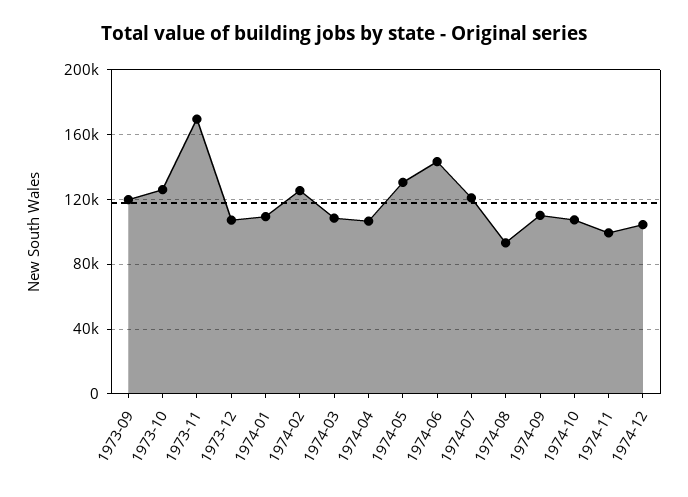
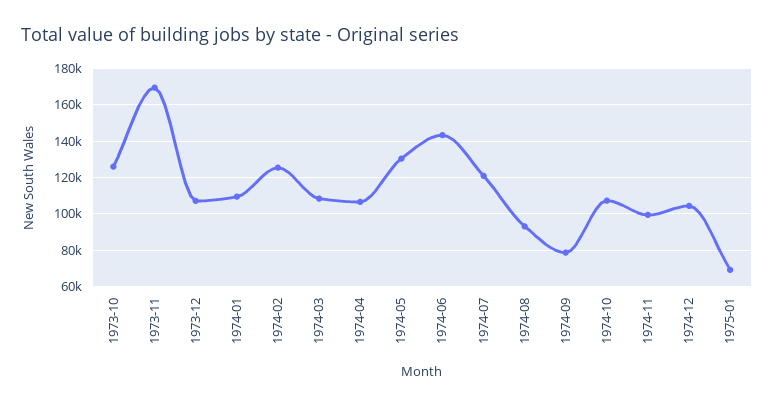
1973-09: 120000 -> none
1974-09: 110000 -> 80000
1975-01: none -> 70000

